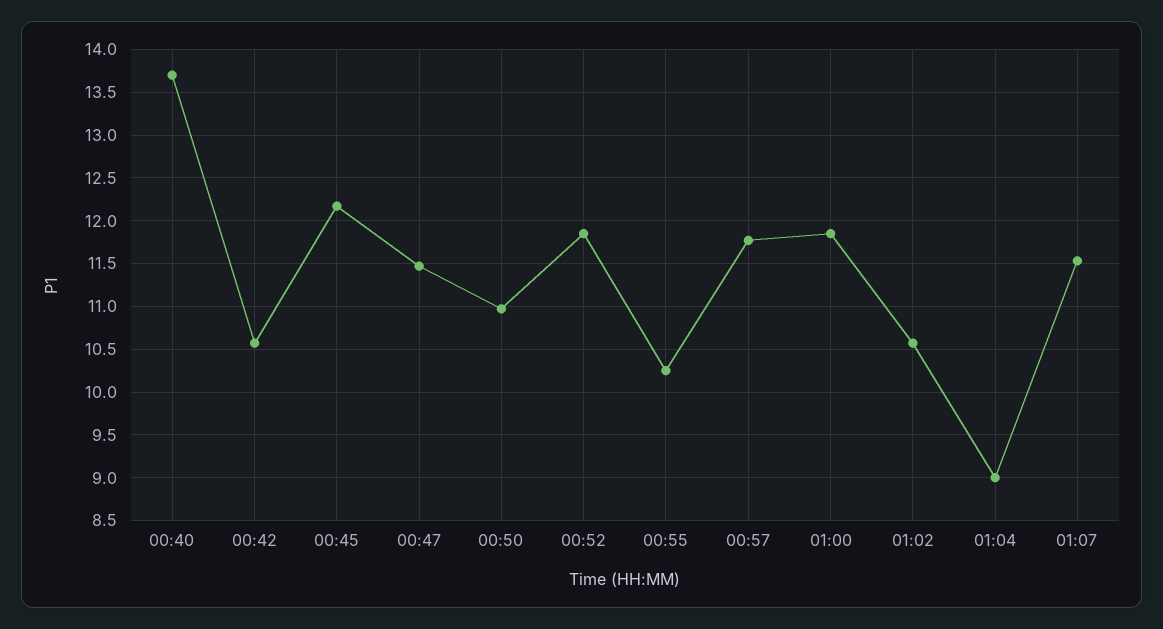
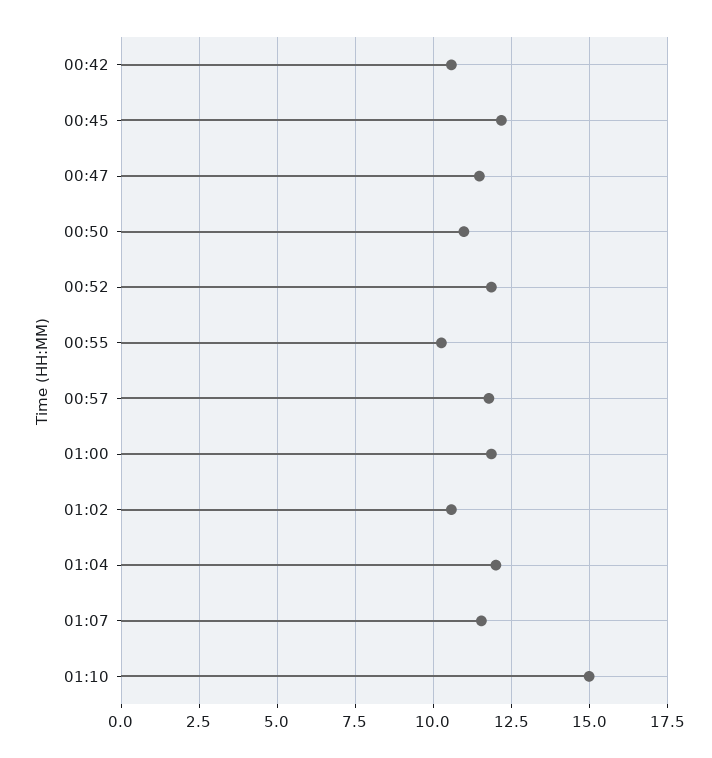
00:40: 13.7 -> none
01:04: 9 -> 12
01:10: none -> 15

